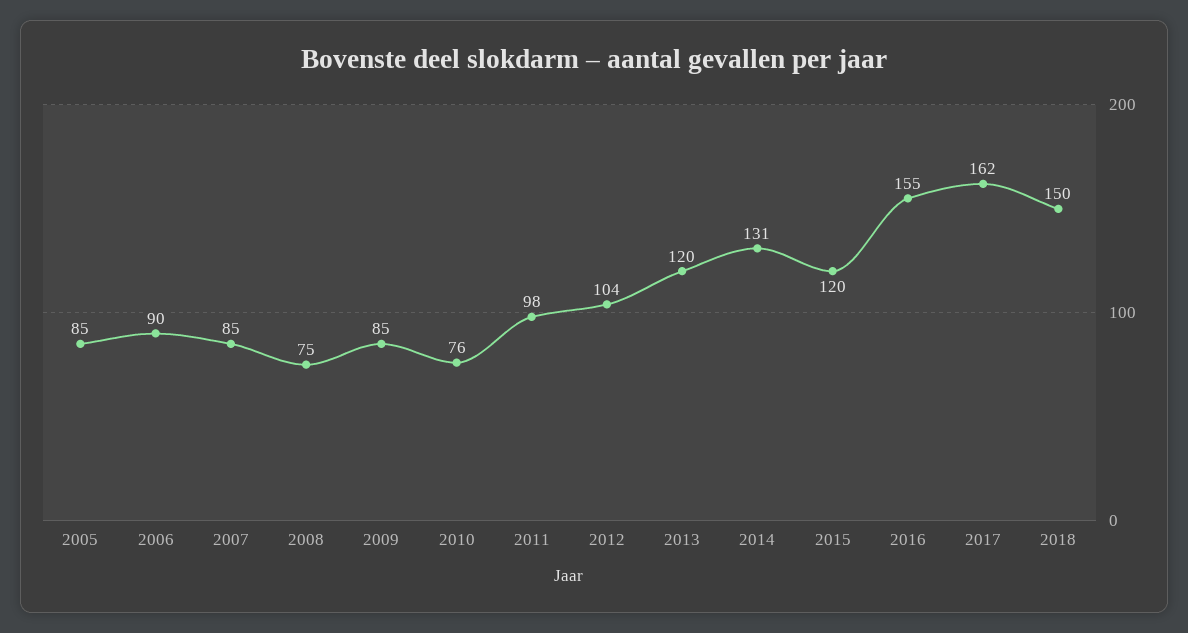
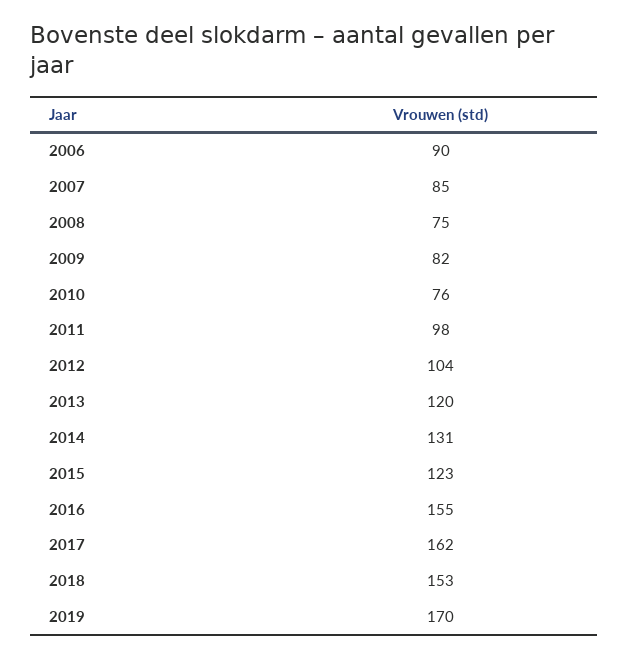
2005: 85 -> none
2009: 85 -> 82
2015: 120 -> 123
2018: 150 -> 153
2019: none -> 170

